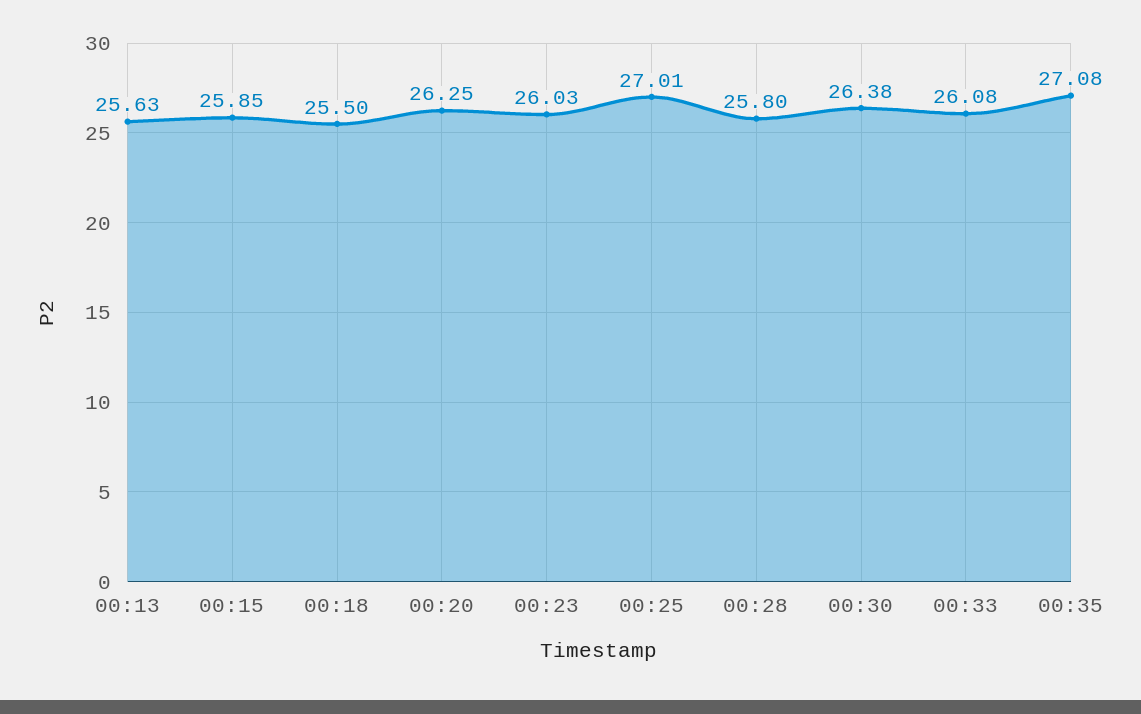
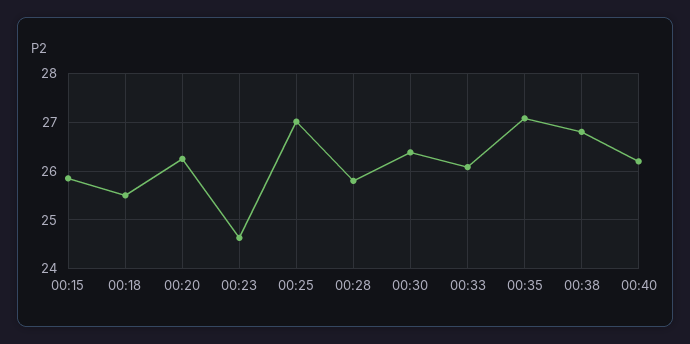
00:13: 25.63 -> none
00:23: 26.03 -> 24.6
00:38: none -> 26.8
00:40: none -> 26.2

